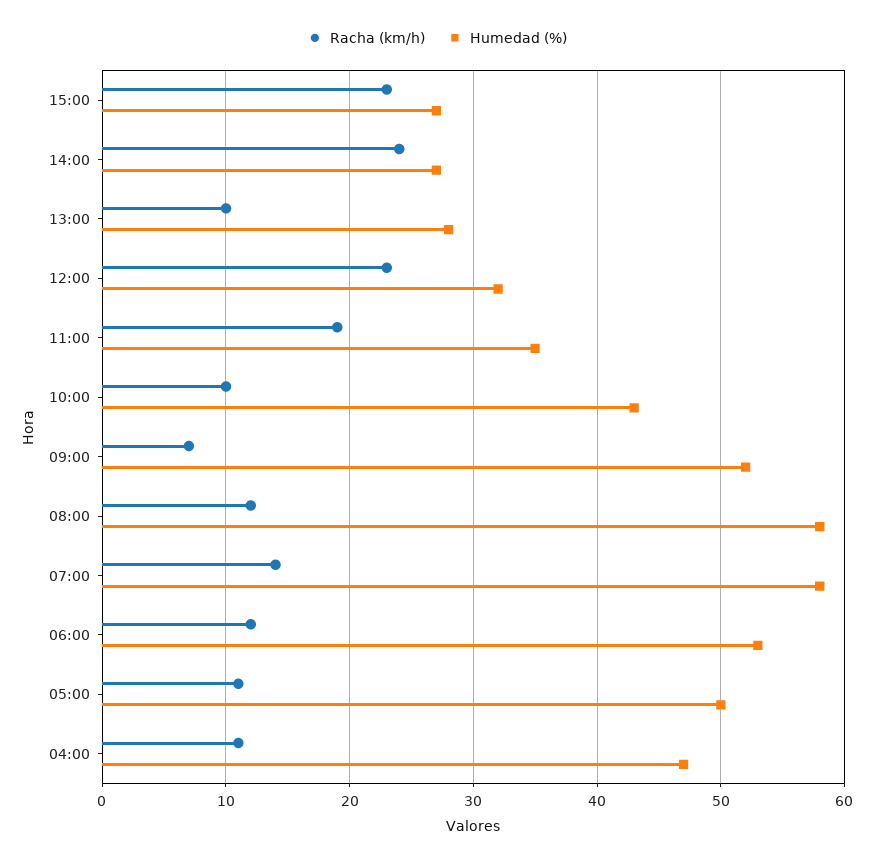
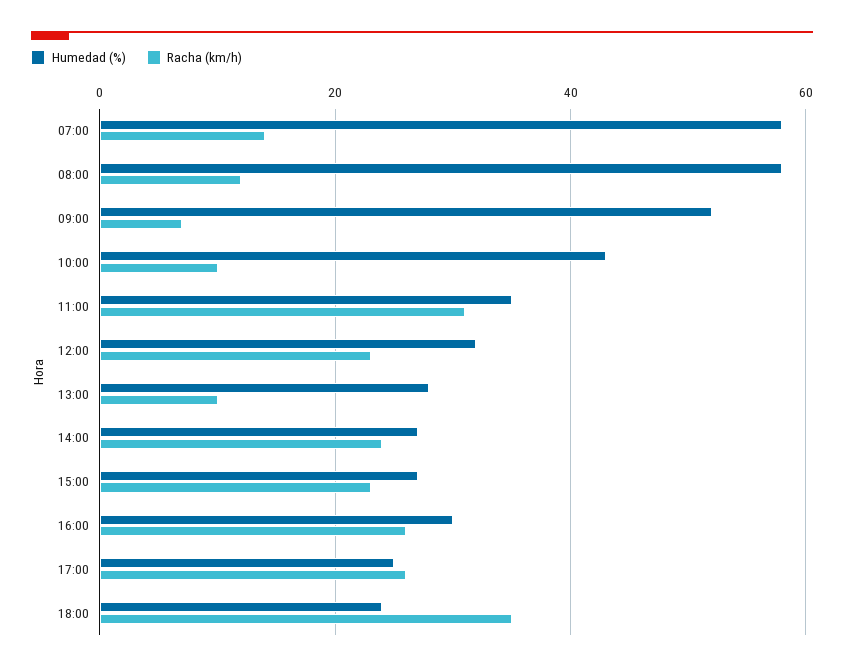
Racha (km/h), 11:00: 19 -> 30
Racha (km/h), 06:00: 12 -> none
Humedad (%), 06:00: 53 -> none
Racha (km/h), 05:00: 11 -> none
Humedad (%), 05:00: 50 -> none
Racha (km/h), 04:00: 11 -> none
Humedad (%), 04:00: 47 -> none
Humedad (%), 16:00: none -> 30
Racha (km/h), 16:00: none -> 25
Humedad (%), 17:00: none -> 25
Racha (km/h), 17:00: none -> 25
Humedad (%), 18:00: none -> 25
Racha (km/h), 18:00: none -> 35

